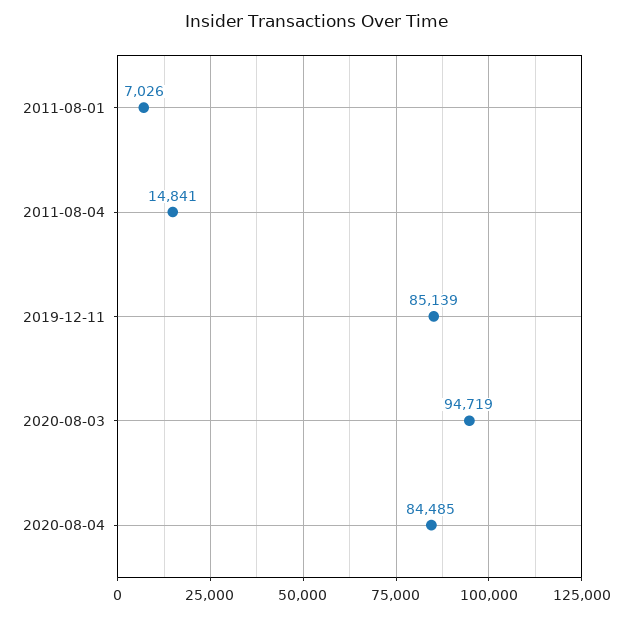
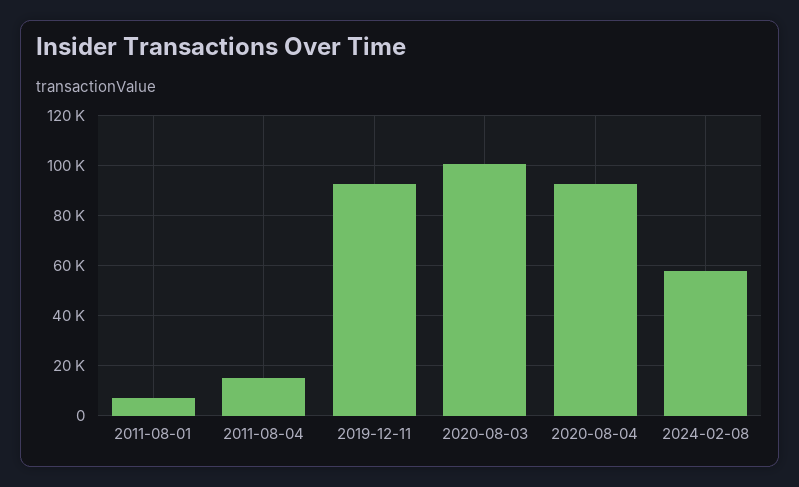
2019-12-11: 85139 -> 92500
2020-08-03: 94719 -> 100000
2020-08-04: 84485 -> 92500
2024-02-08: none -> 57500

